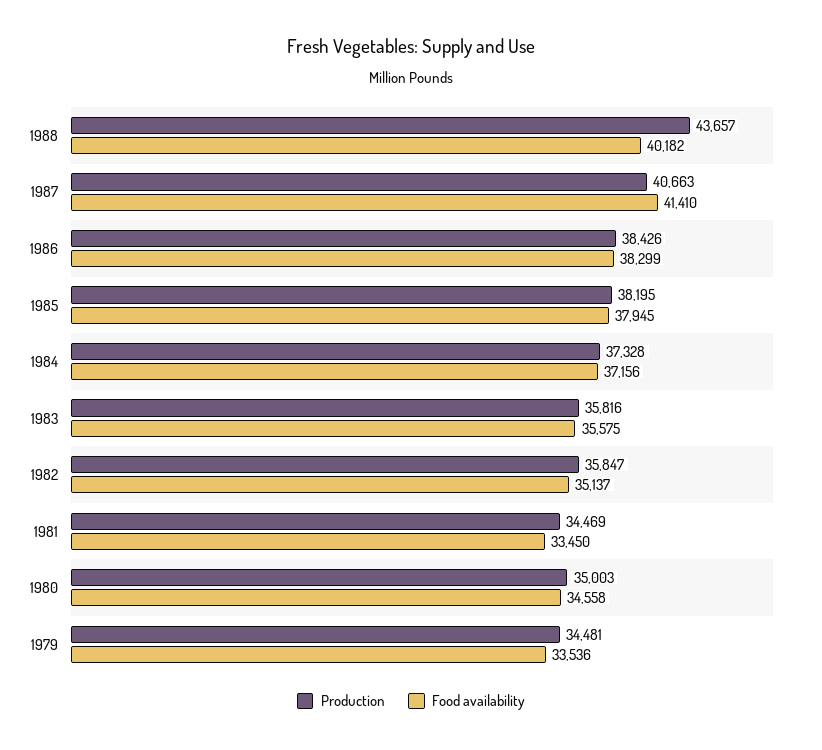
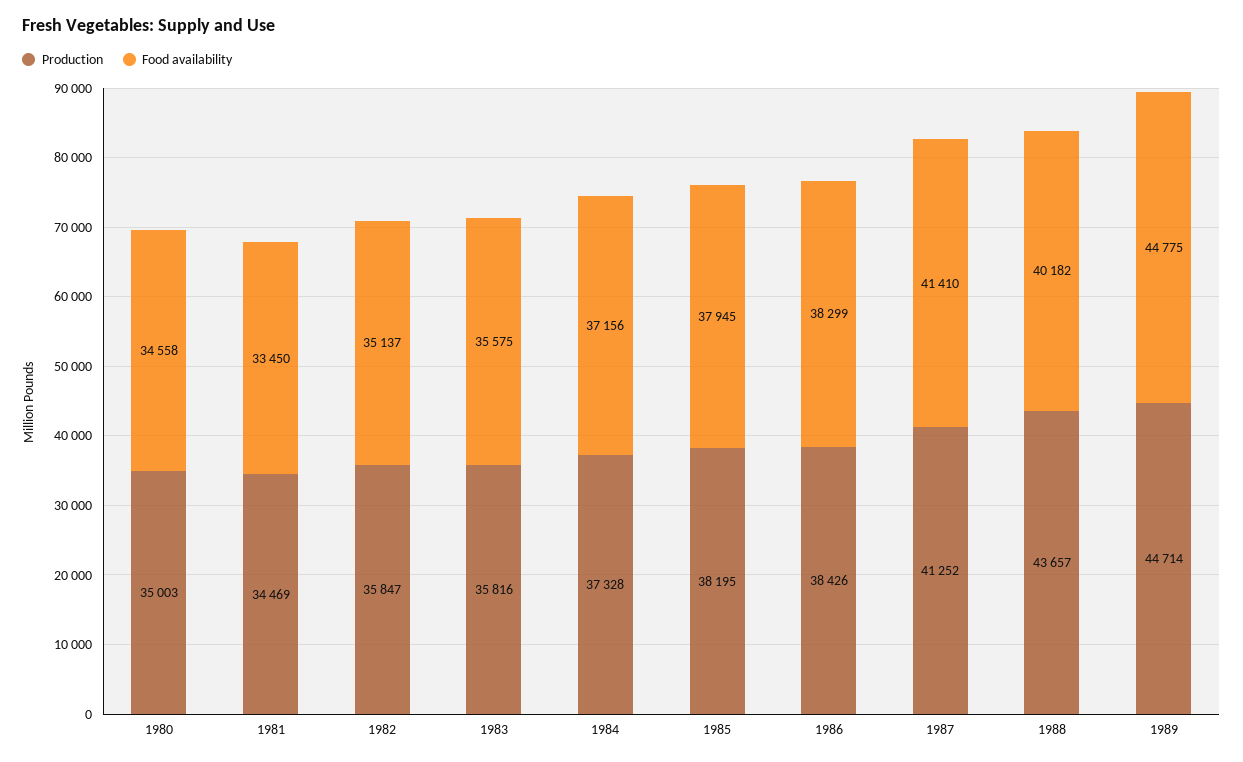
Production, 1987: 40663 -> 41252
Production, 1979: 34481 -> none
Food availability, 1979: 33536 -> none
Production, 1989: none -> 44714
Food availability, 1989: none -> 44775

